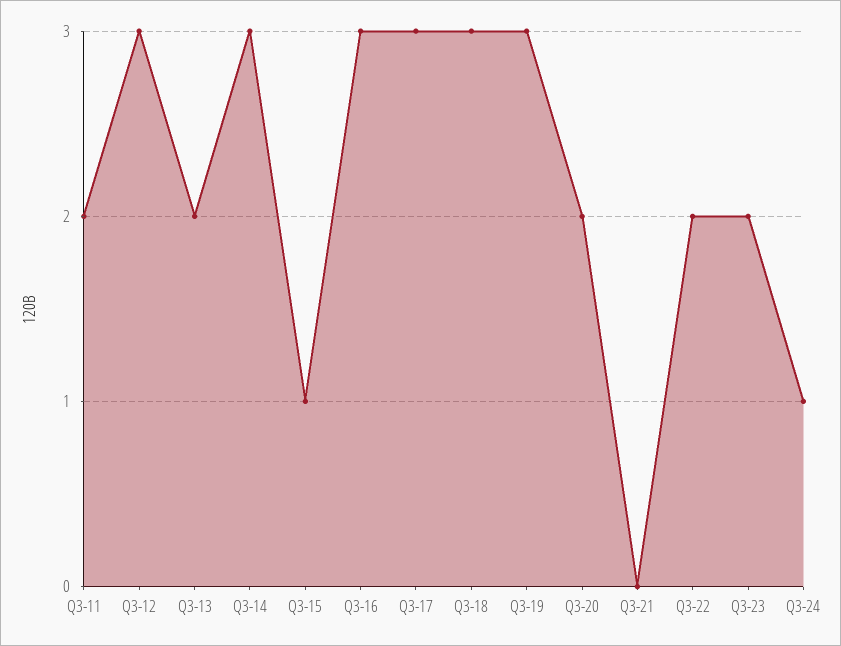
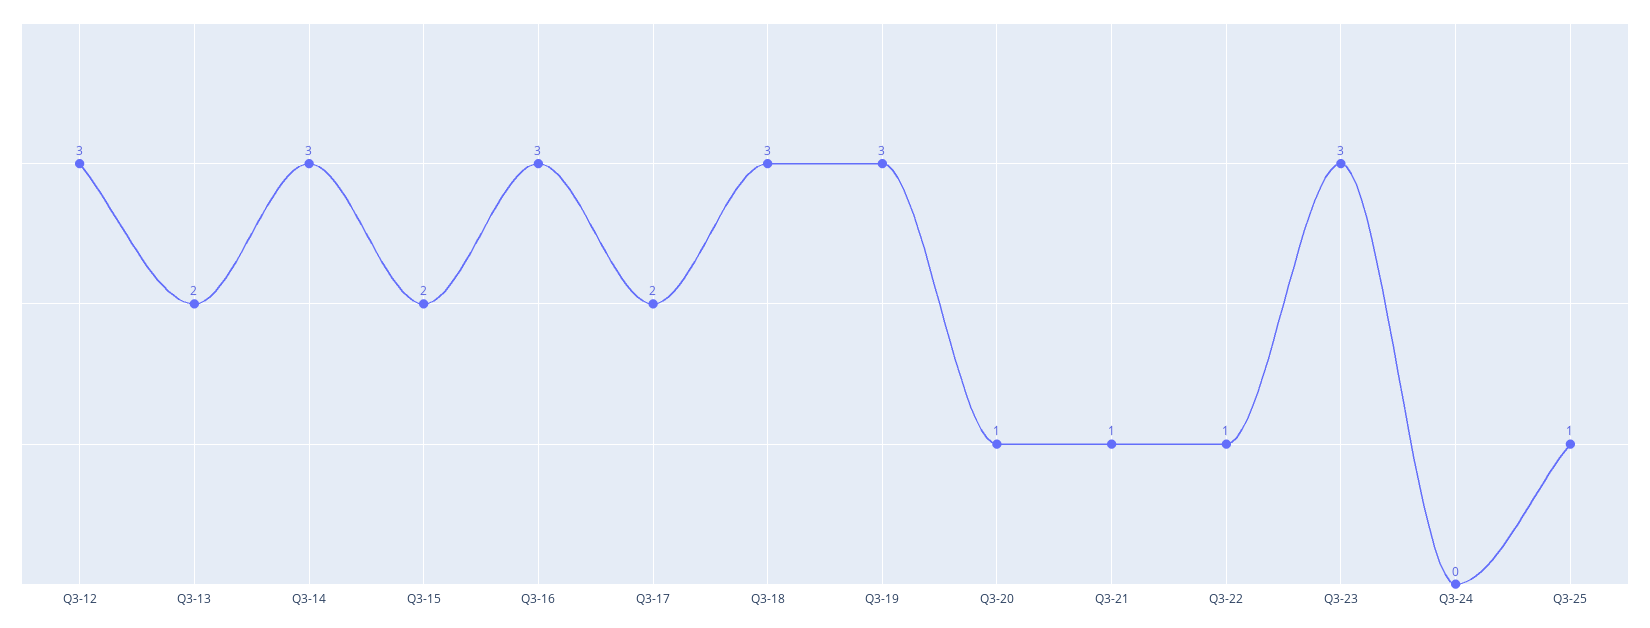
Q3-11: 2 -> none
Q3-15: 1 -> 2
Q3-17: 3 -> 2
Q3-20: 2 -> 1
Q3-21: 0 -> 1
Q3-22: 2 -> 1
Q3-23: 2 -> 3
Q3-24: 1 -> 0
Q3-25: none -> 1

